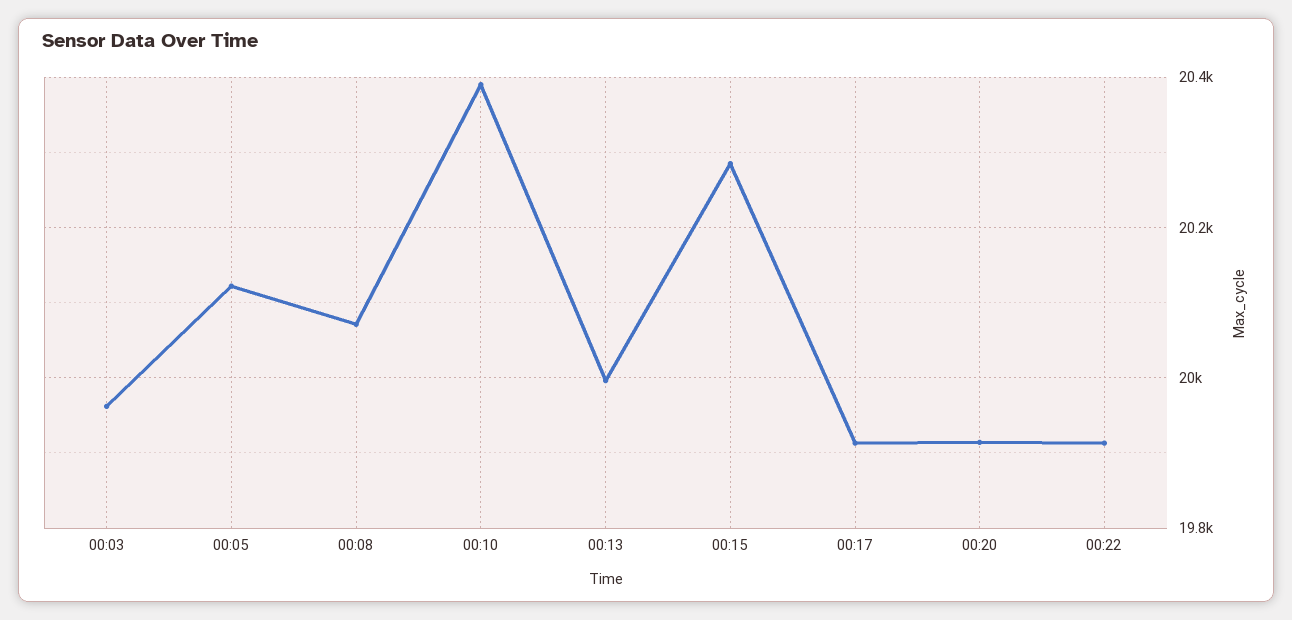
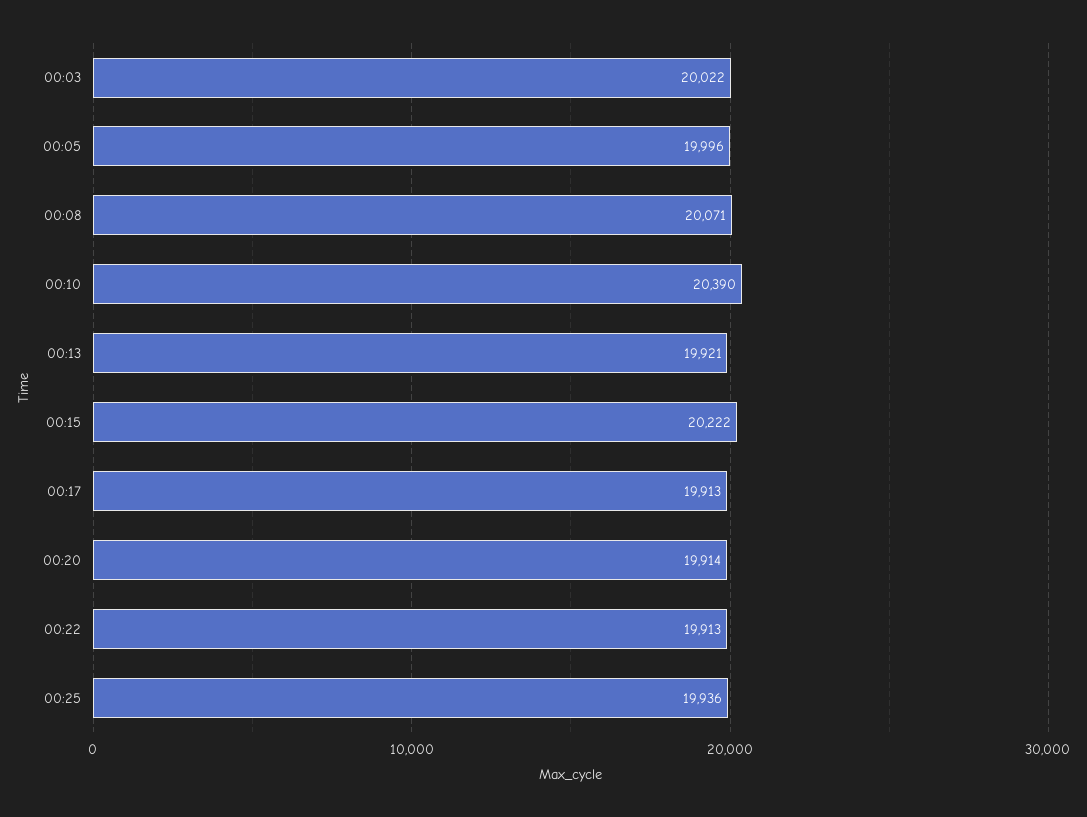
00:03: 19960 -> 20022
00:05: 20120 -> 19996
00:13: 20000 -> 19921
00:15: 20280 -> 20222
00:25: none -> 19936

